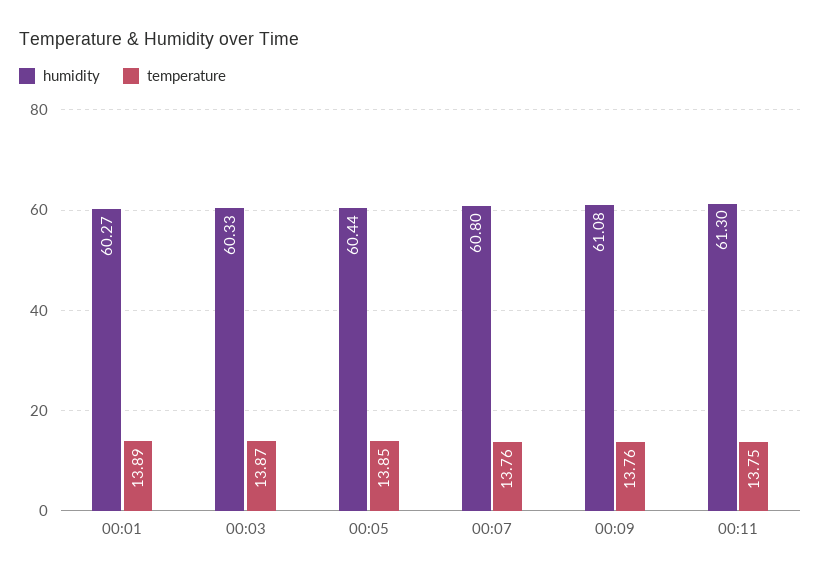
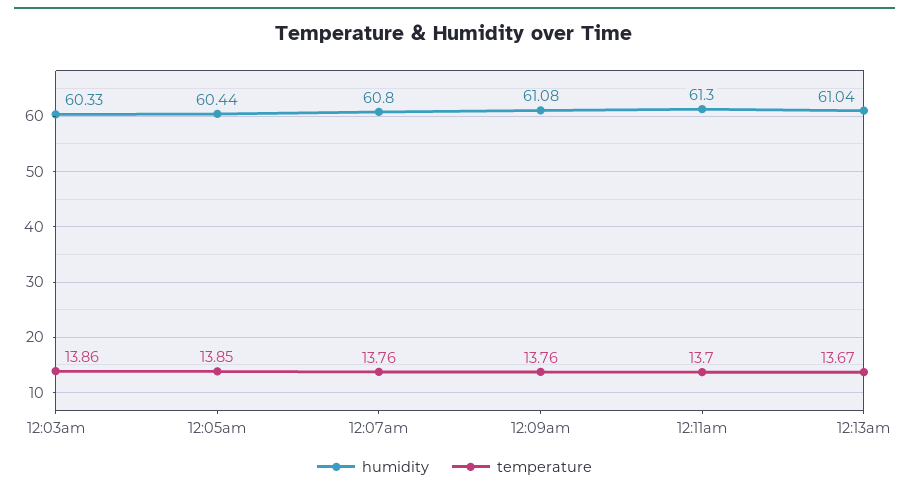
humidity, 00:01: 60.27 -> none
temperature, 00:01: 13.89 -> none
temperature, 00:03: 13.87 -> 13.86
temperature, 00:11: 13.75 -> 13.7
humidity, 12:13am: none -> 61.04
temperature, 12:13am: none -> 13.67

